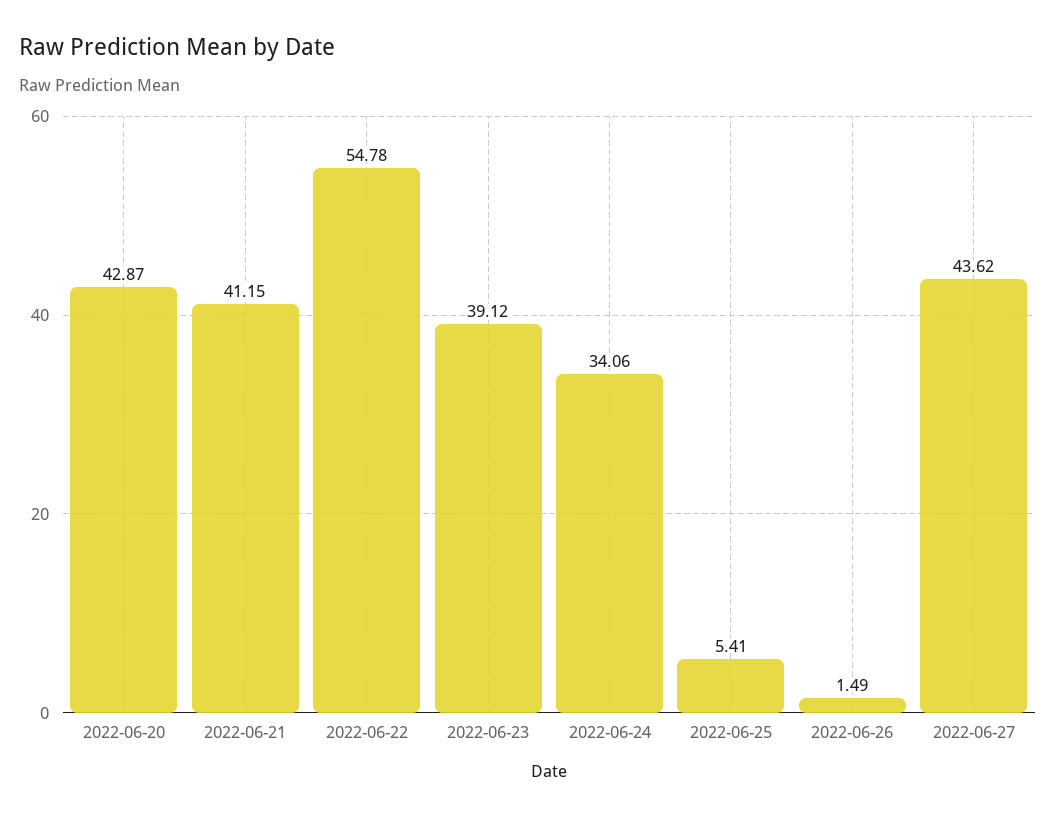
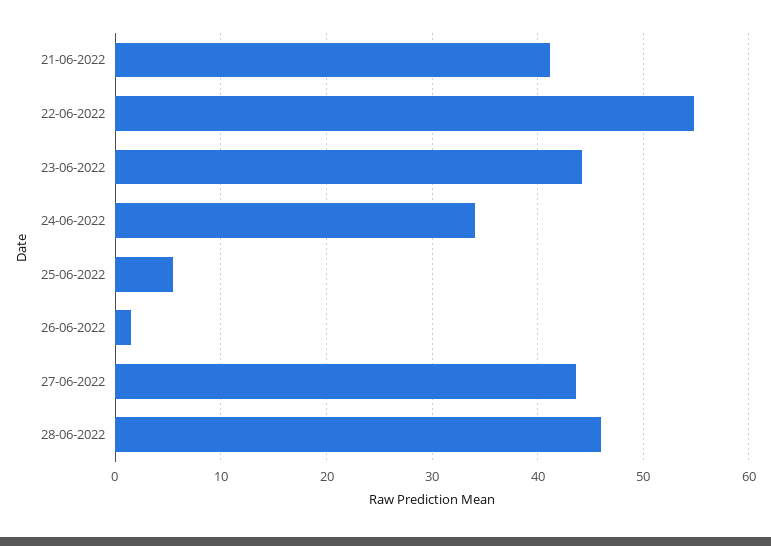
2022-06-20: 42.87 -> none
2022-06-23: 39.12 -> 44
28-06-2022: none -> 46

